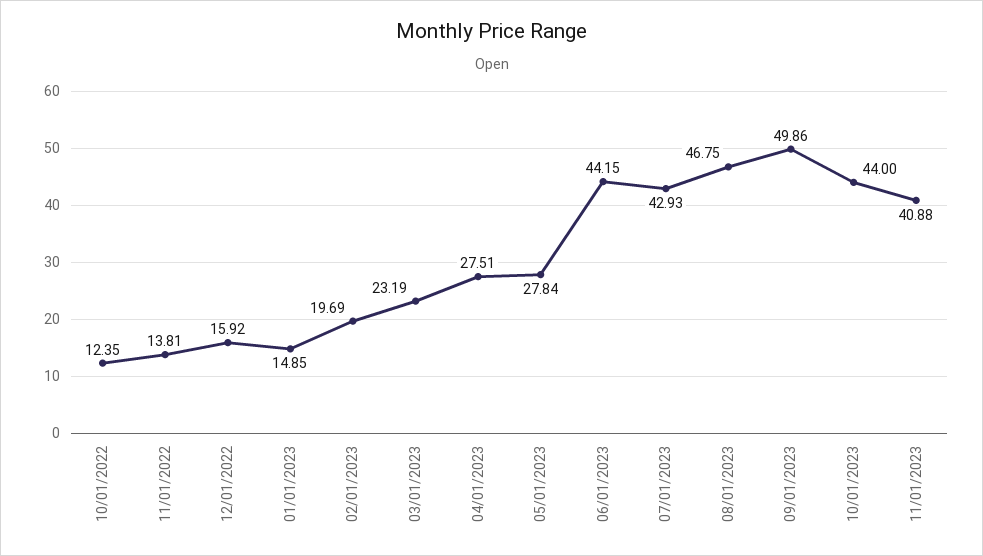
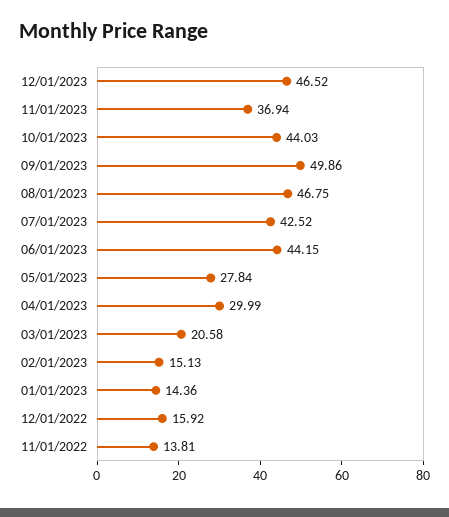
10/01/2022: 12.35 -> none
01/01/2023: 14.85 -> 14.36
02/01/2023: 19.69 -> 15.13
03/01/2023: 23.19 -> 20.58
04/01/2023: 27.51 -> 29.99
07/01/2023: 42.93 -> 42.52
10/01/2023: 44 -> 44.03
11/01/2023: 40.88 -> 36.94
12/01/2023: none -> 46.52

